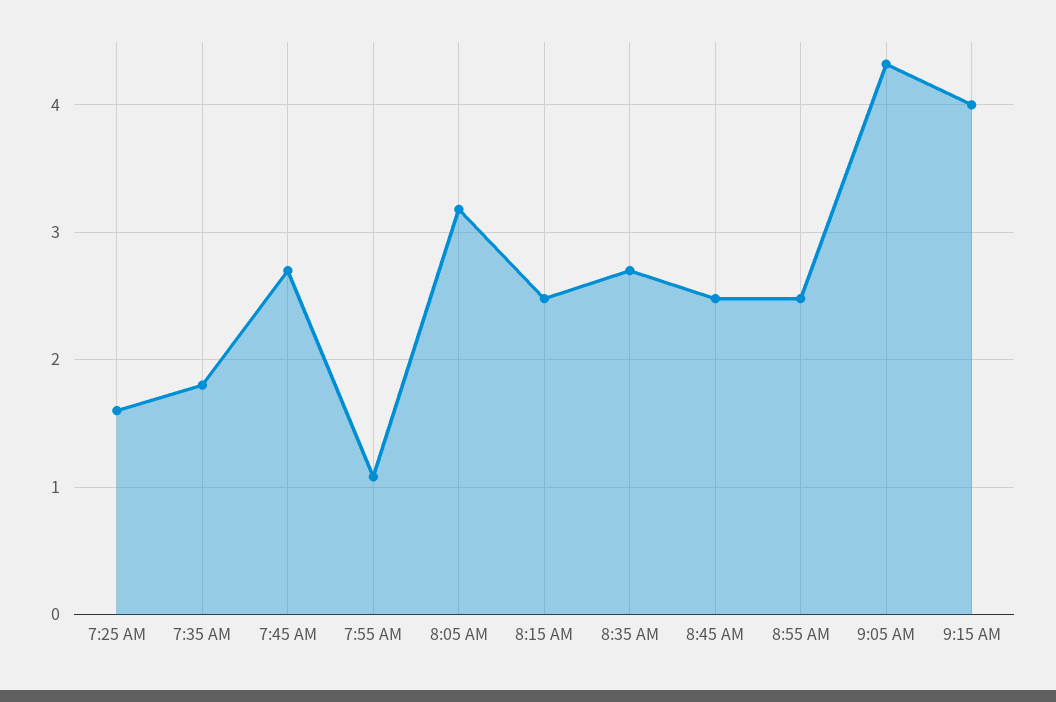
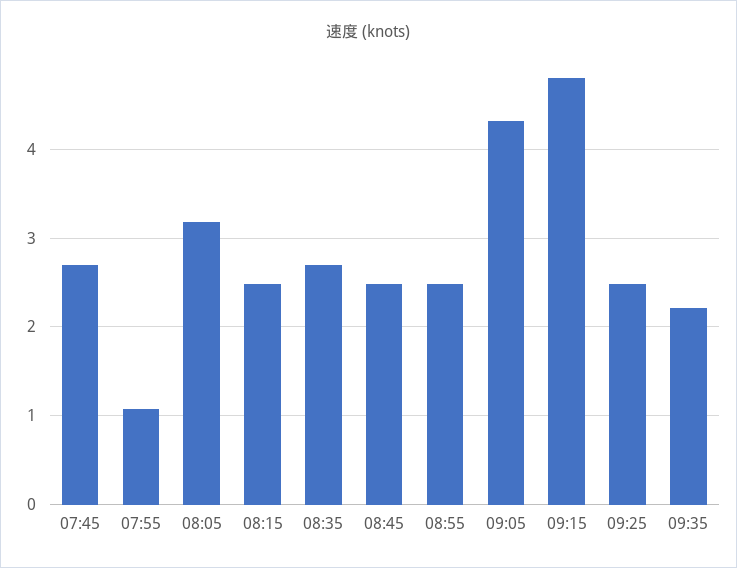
7:25 AM: 1.6 -> none
7:35 AM: 1.8 -> none
9:15 AM: 4 -> 4.8
09:25: none -> 2.5
09:35: none -> 2.2

